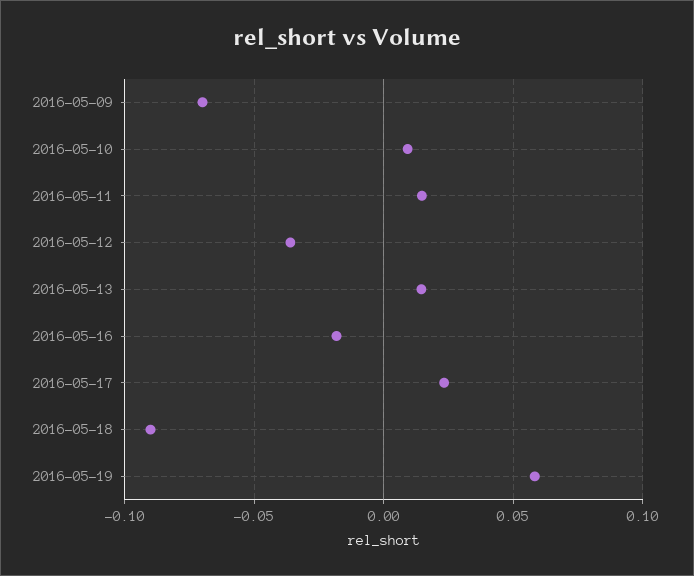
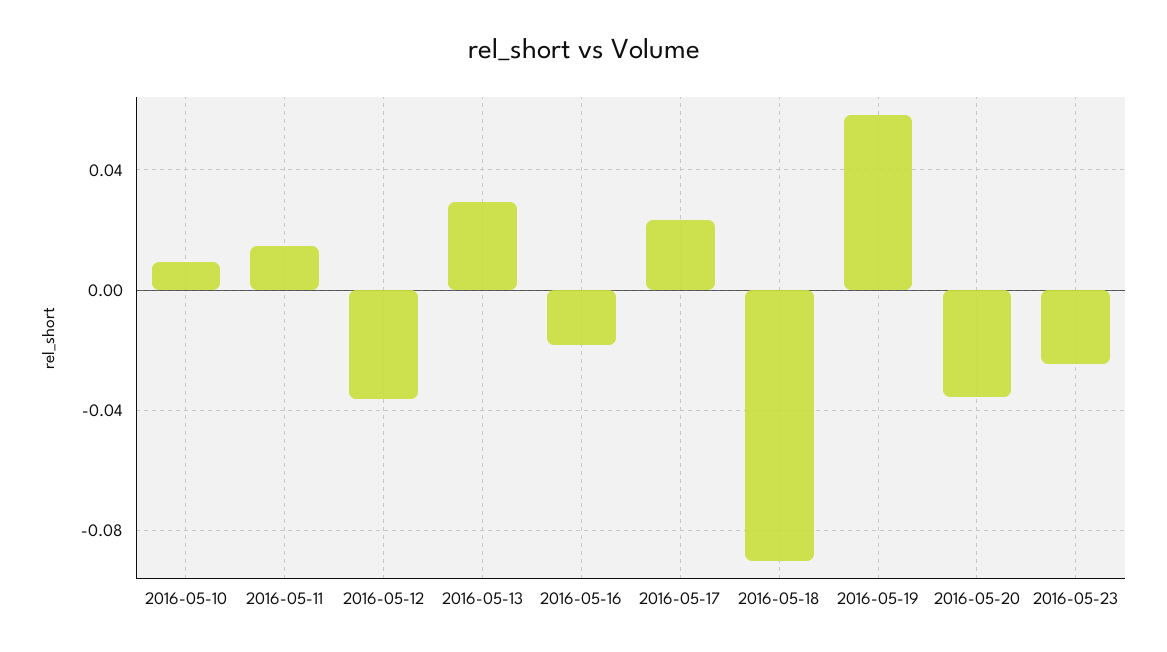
2016-05-09: -0.07 -> none
2016-05-13: 0.015 -> 0.03
2016-05-20: none -> -0.035
2016-05-23: none -> -0.025

